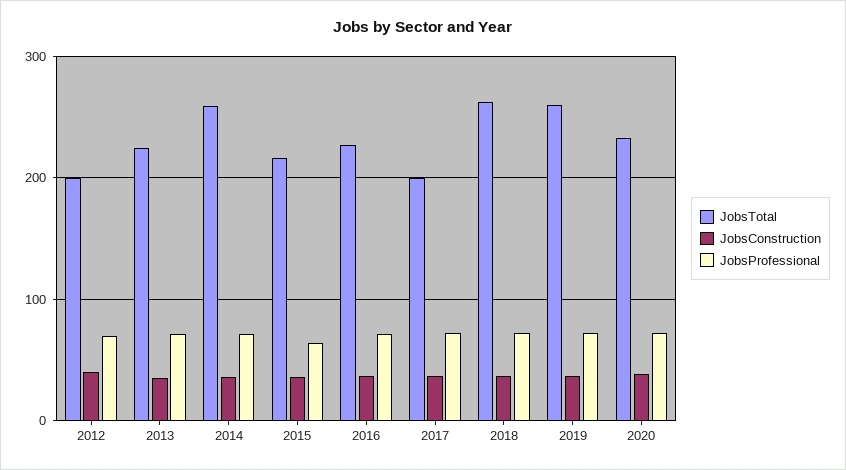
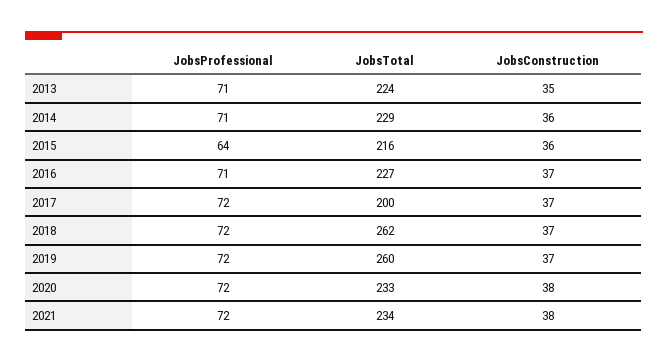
JobsTotal, 2012: 200 -> none
JobsConstruction, 2012: 40 -> none
JobsProfessional, 2012: 70 -> none
JobsTotal, 2014: 260 -> 229
JobsProfessional, 2021: none -> 72
JobsTotal, 2021: none -> 234
JobsConstruction, 2021: none -> 38

